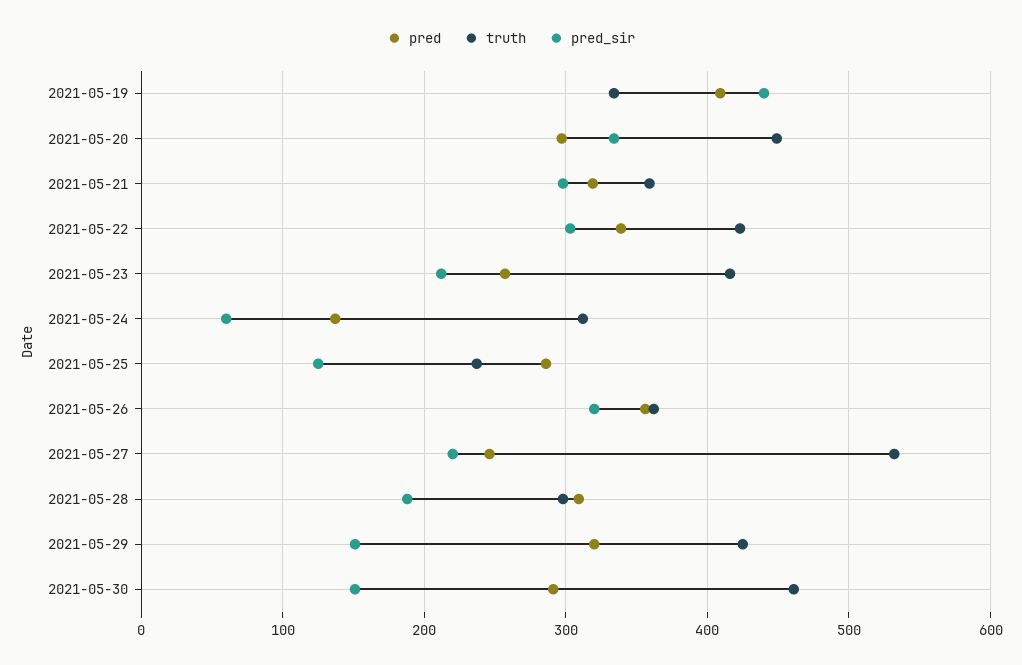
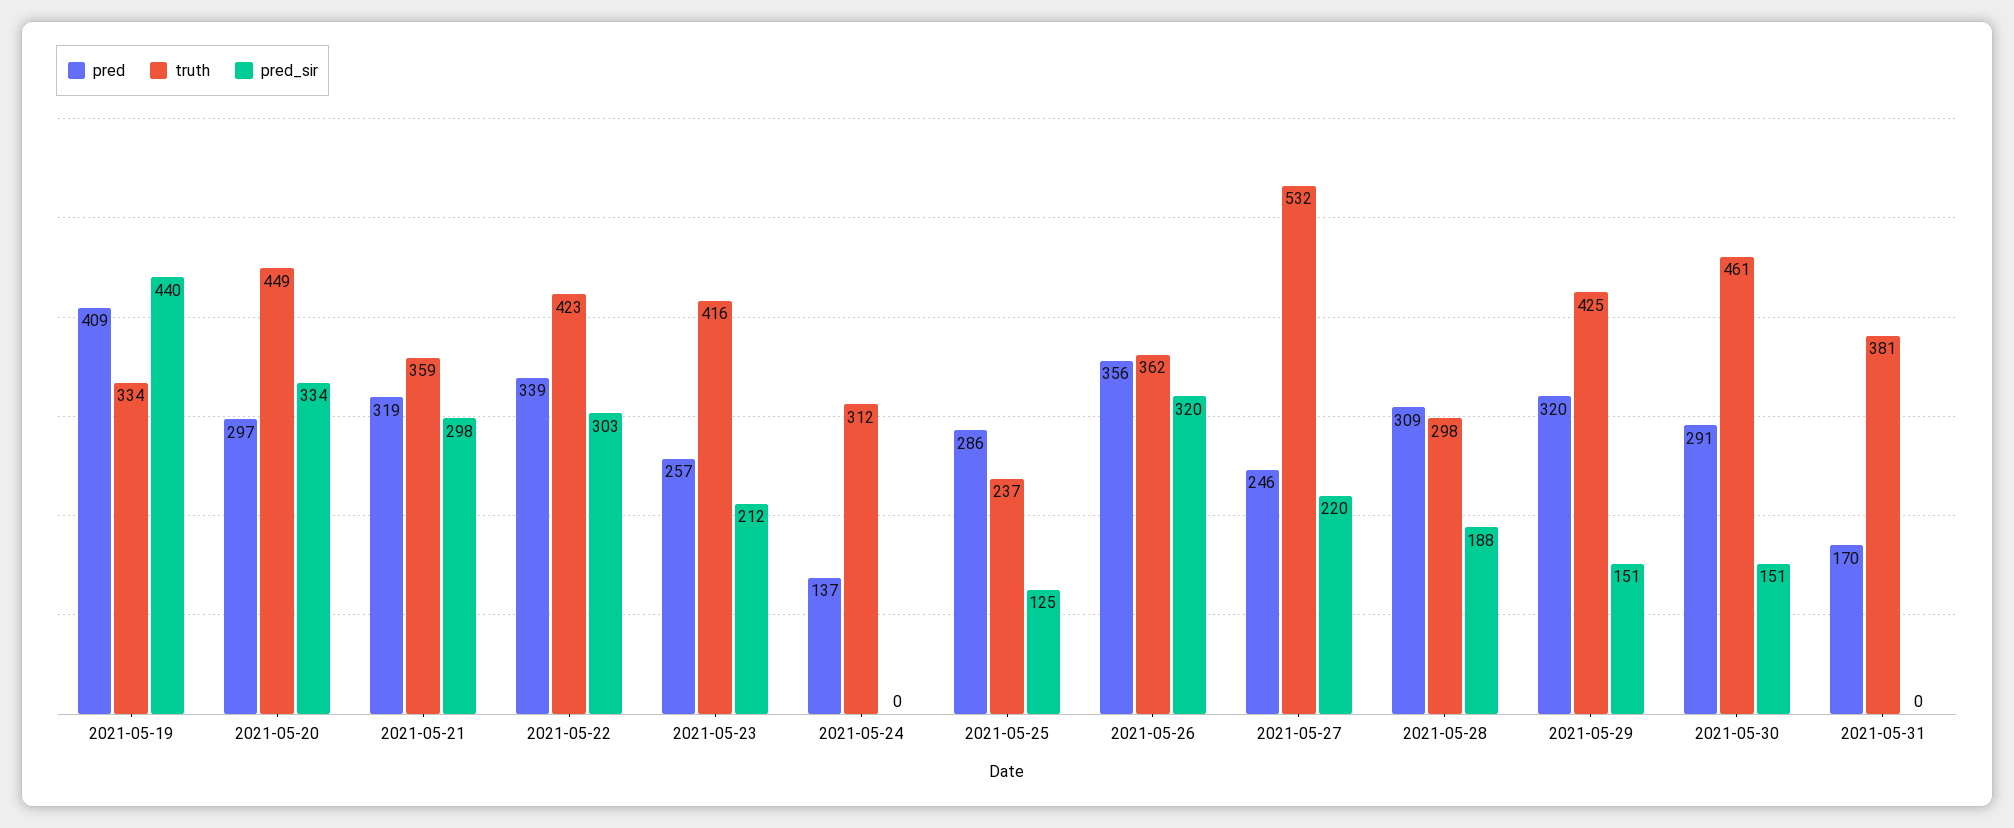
pred_sir, 2021-05-24: 60 -> 0
pred, 2021-05-31: none -> 170
truth, 2021-05-31: none -> 381
pred_sir, 2021-05-31: none -> 0

